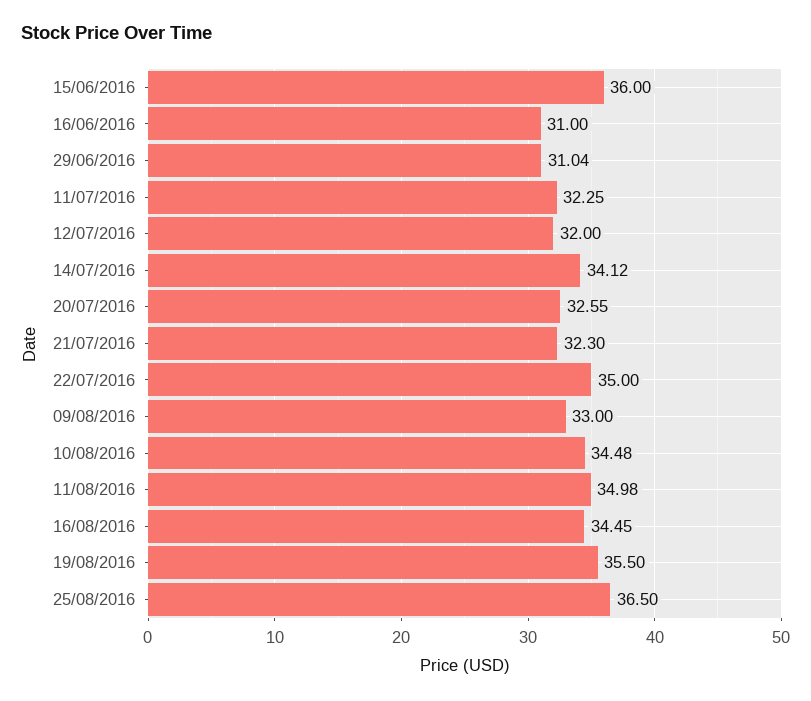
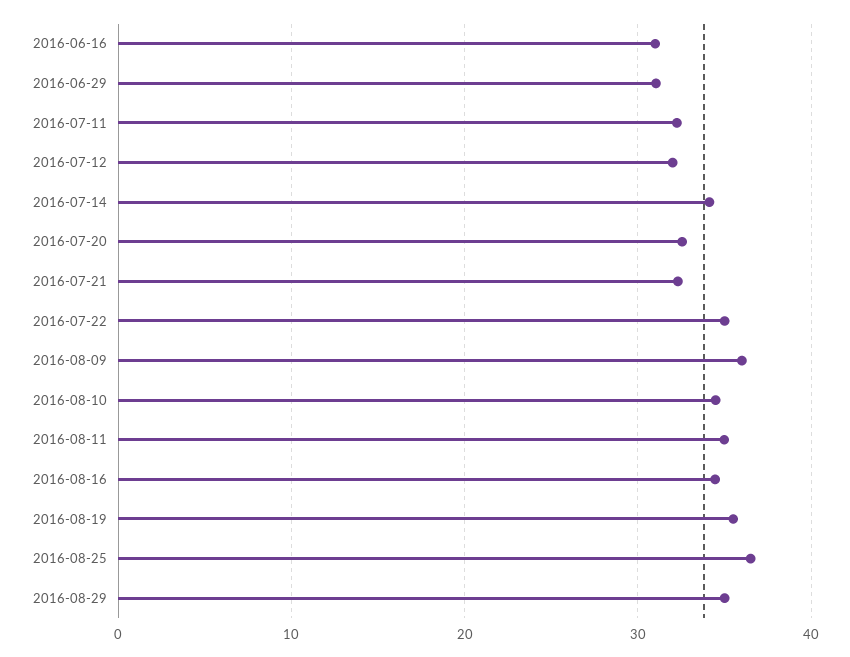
15/06/2016: 36 -> none
09/08/2016: 33 -> 36
2016-08-29: none -> 35

